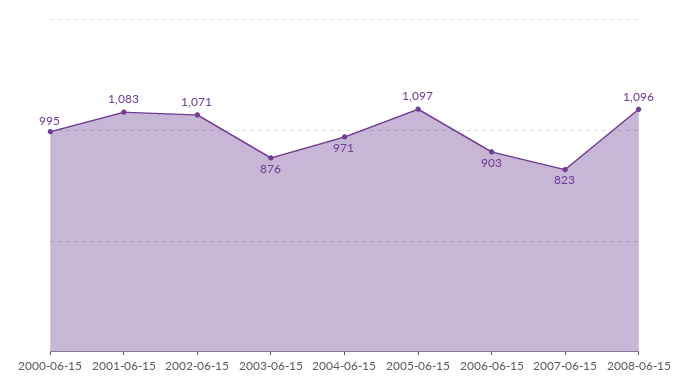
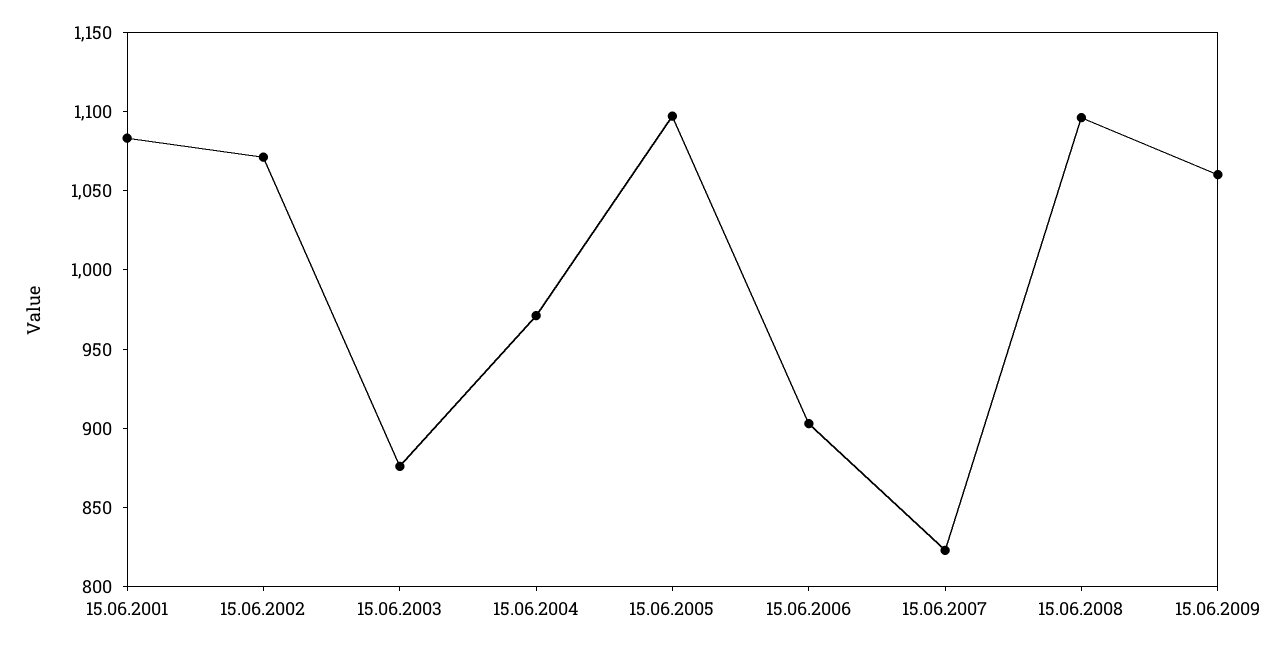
2000-06-15: 995 -> none
15.06.2009: none -> 1060

